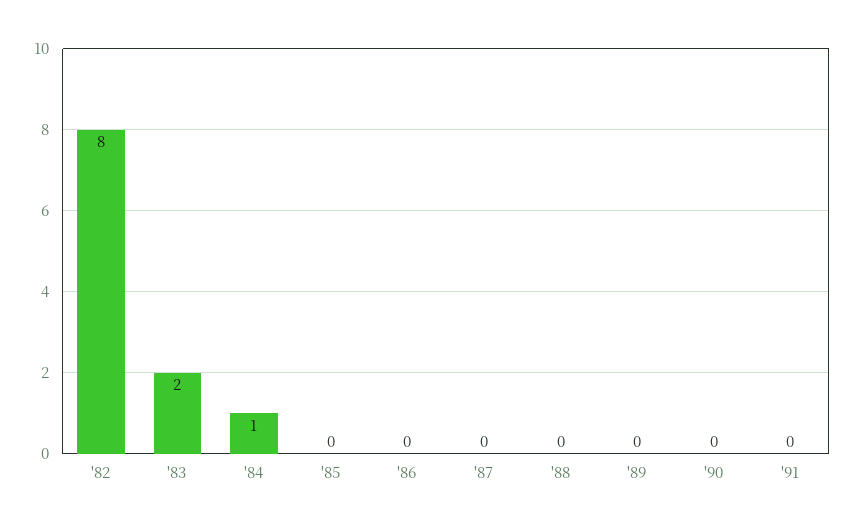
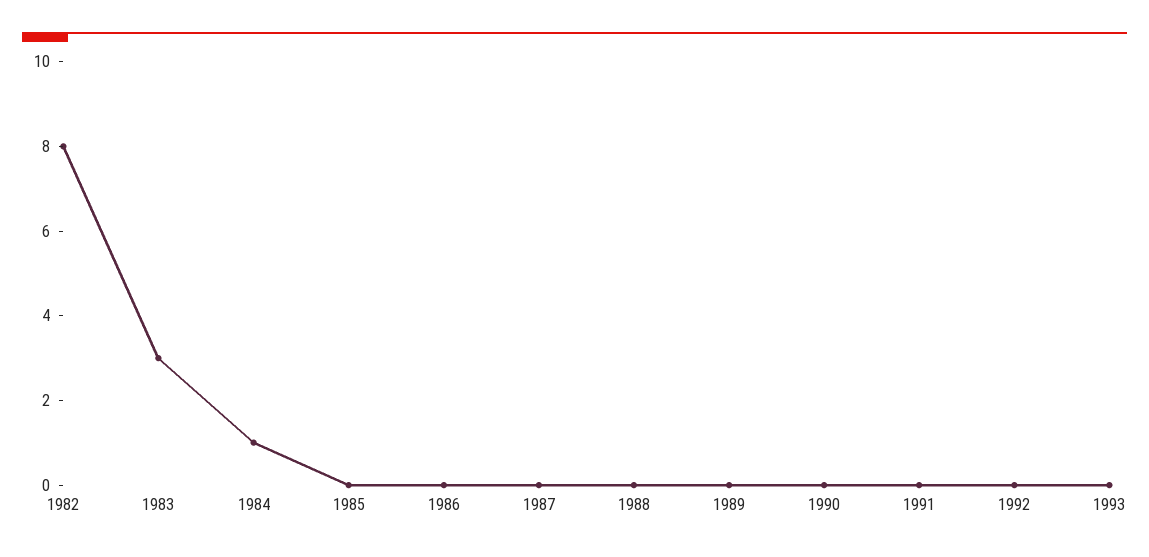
'83: 2 -> 3
1992: none -> 0
1993: none -> 0

